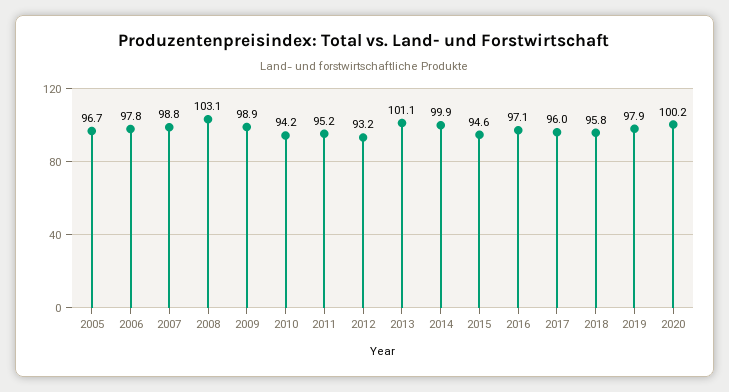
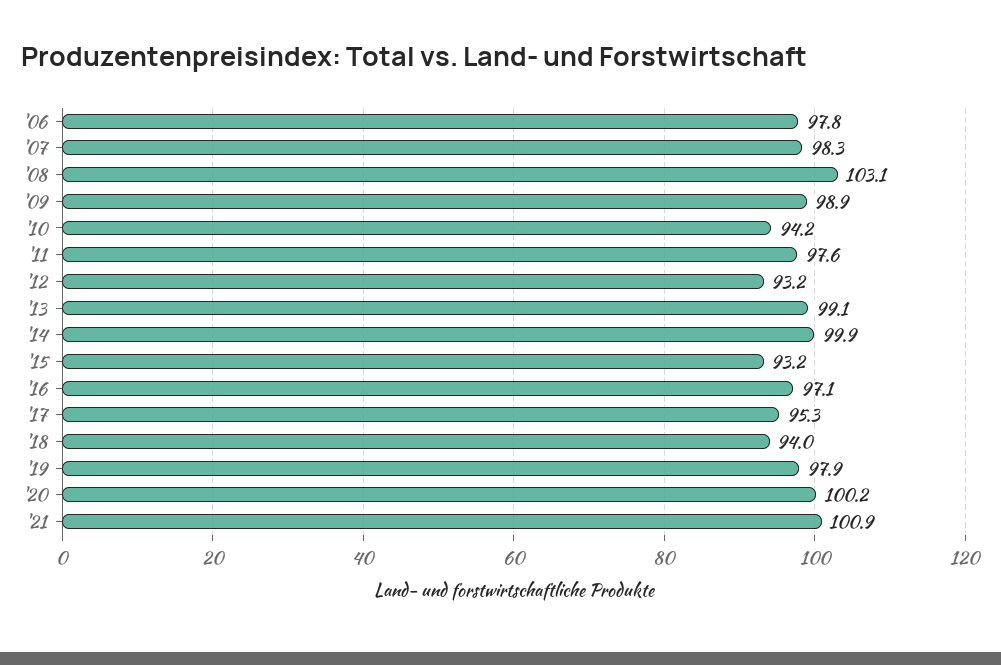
2005: 96.7 -> none
2007: 98.8 -> 98.3
2011: 95.2 -> 97.6
2013: 101.1 -> 99.1
2015: 94.6 -> 93.2
2017: 96 -> 95.3
2018: 95.8 -> 94
'21: none -> 100.9

